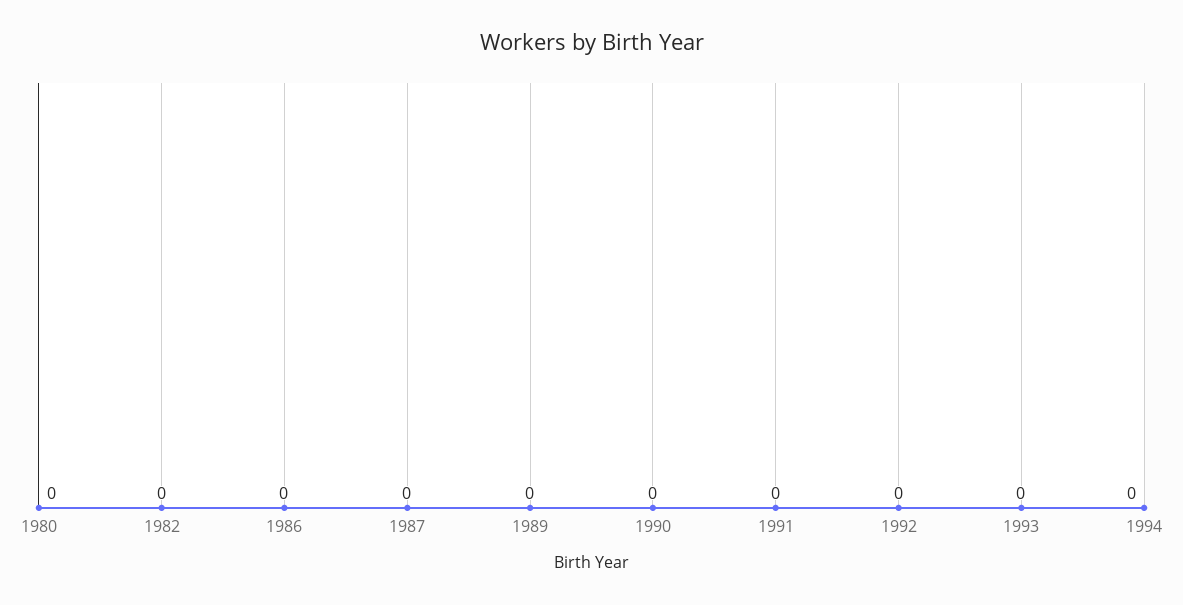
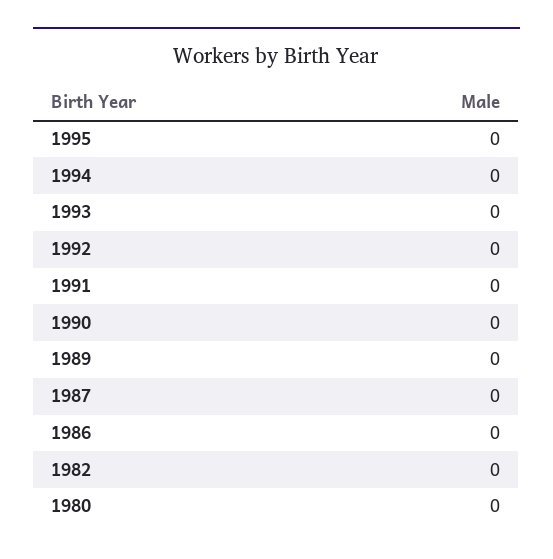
1995: none -> 0

